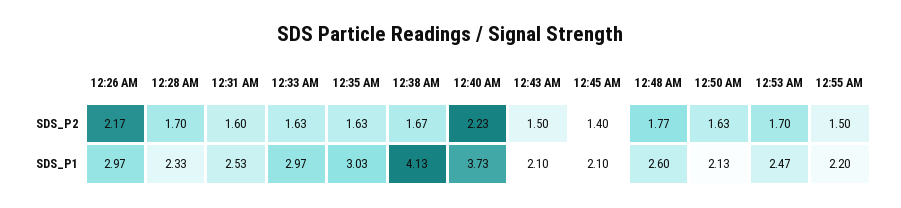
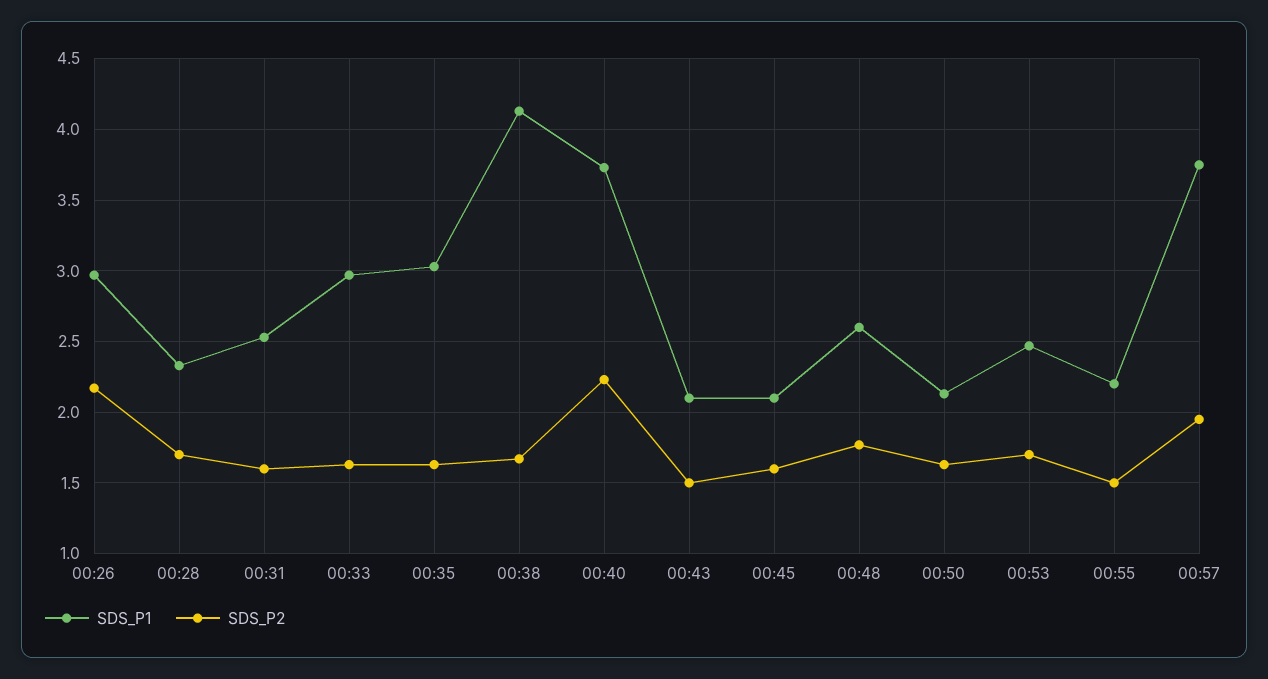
SDS_P2, 12:45 AM: 1.4 -> 1.6
SDS_P1, 00:57: none -> 3.75
SDS_P2, 00:57: none -> 1.95

